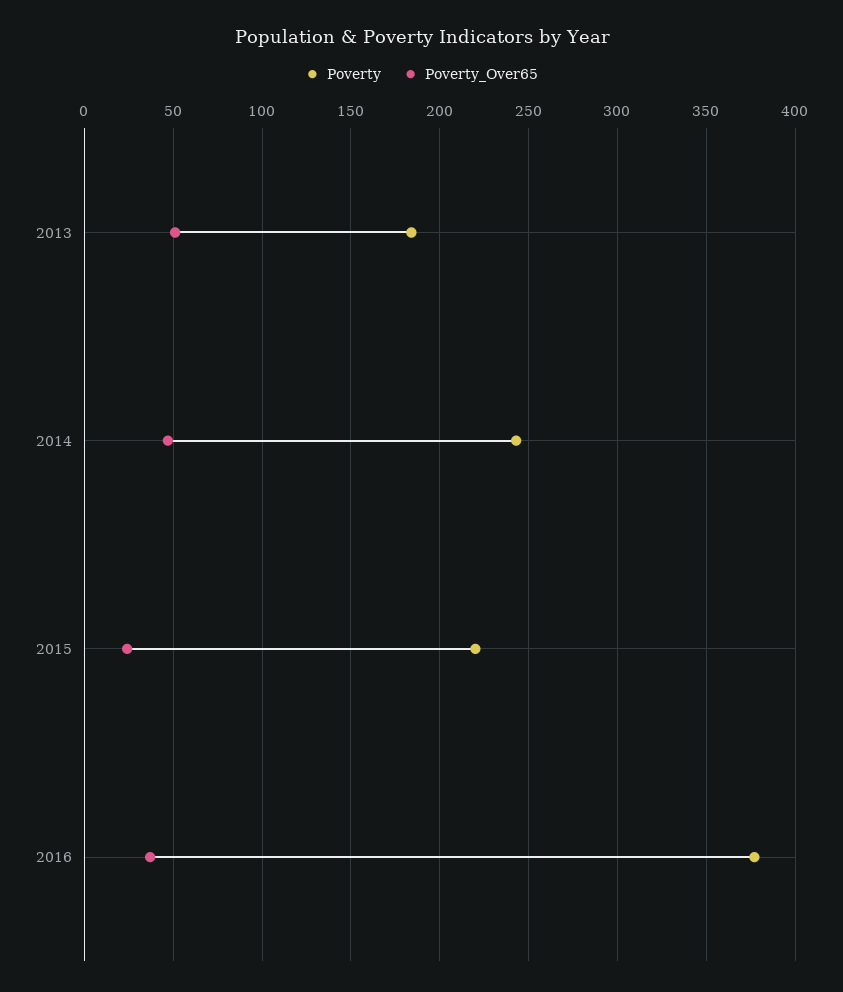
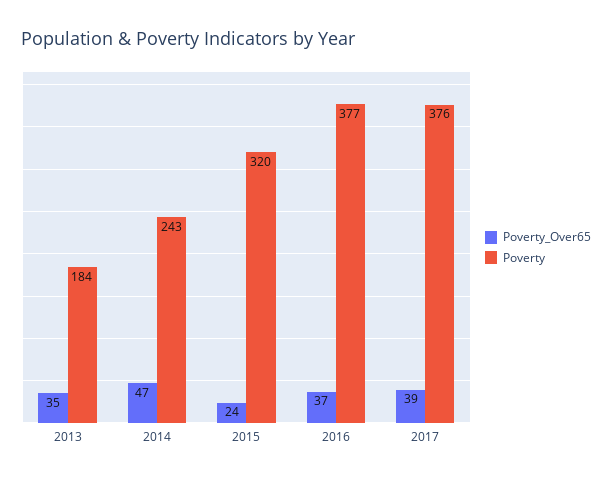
Poverty_Over65, 2013: 50 -> 35
Poverty, 2015: 220 -> 320
Poverty_Over65, 2017: none -> 39
Poverty, 2017: none -> 376

